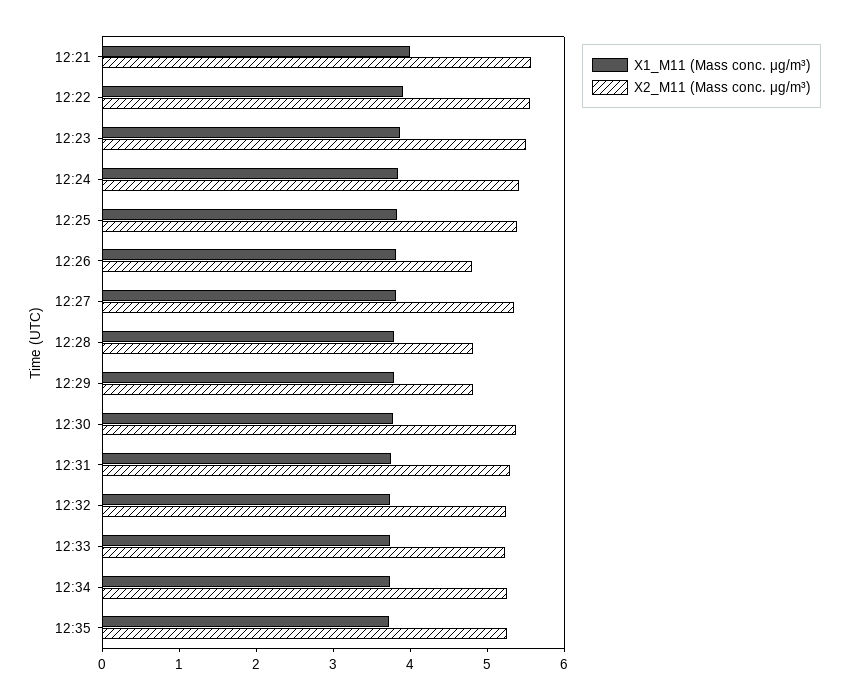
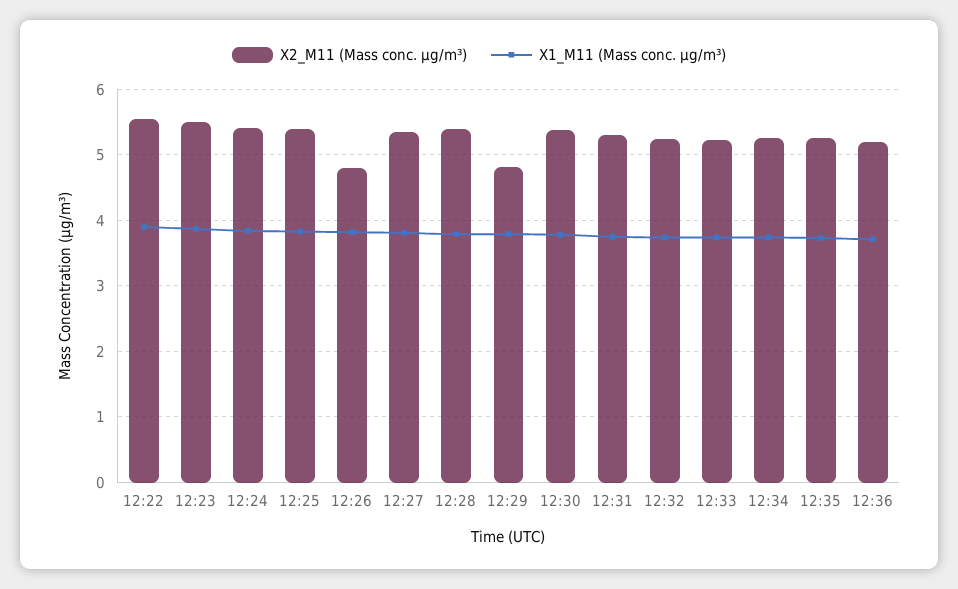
X1_M11 (Mass conc. μg/m³), 12:21: 4 -> none
X2_M11 (Mass conc. μg/m³), 12:21: 5.6 -> none
X2_M11 (Mass conc. μg/m³), 12:28: 4.8 -> 5.4
X2_M11 (Mass conc. μg/m³), 12:36: none -> 5.2
X1_M11 (Mass conc. μg/m³), 12:36: none -> 3.7

